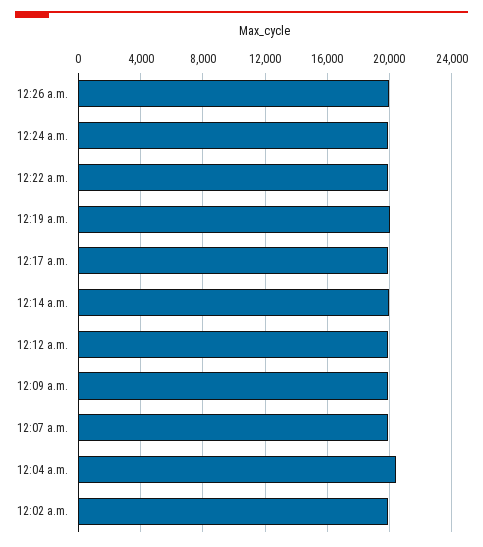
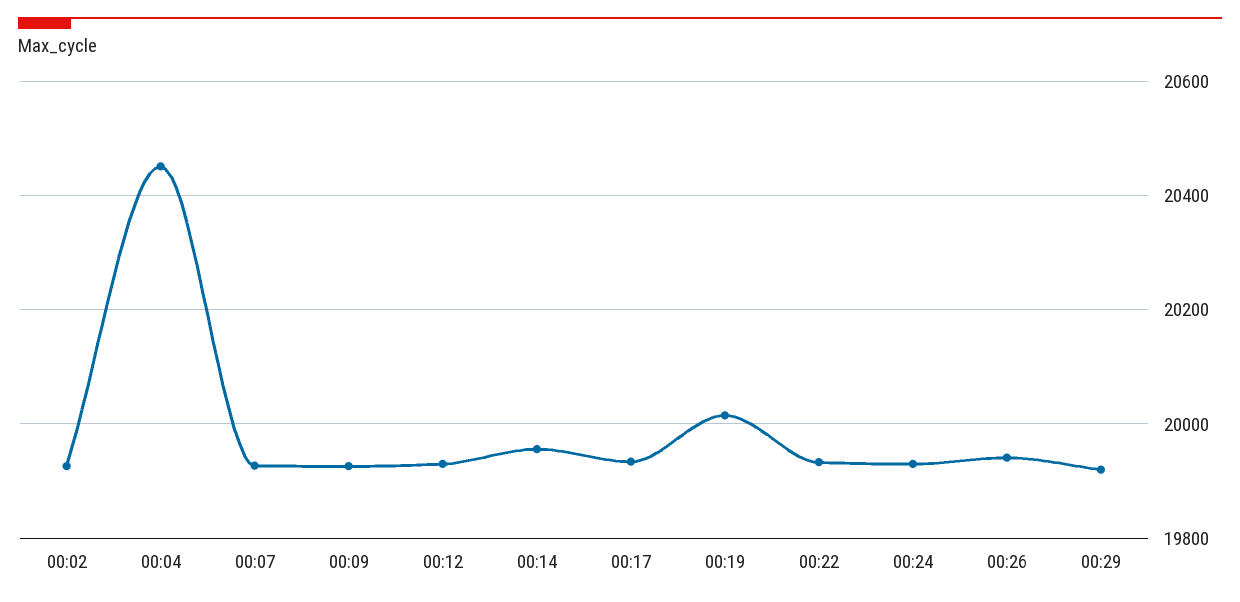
00:29: none -> 19920

